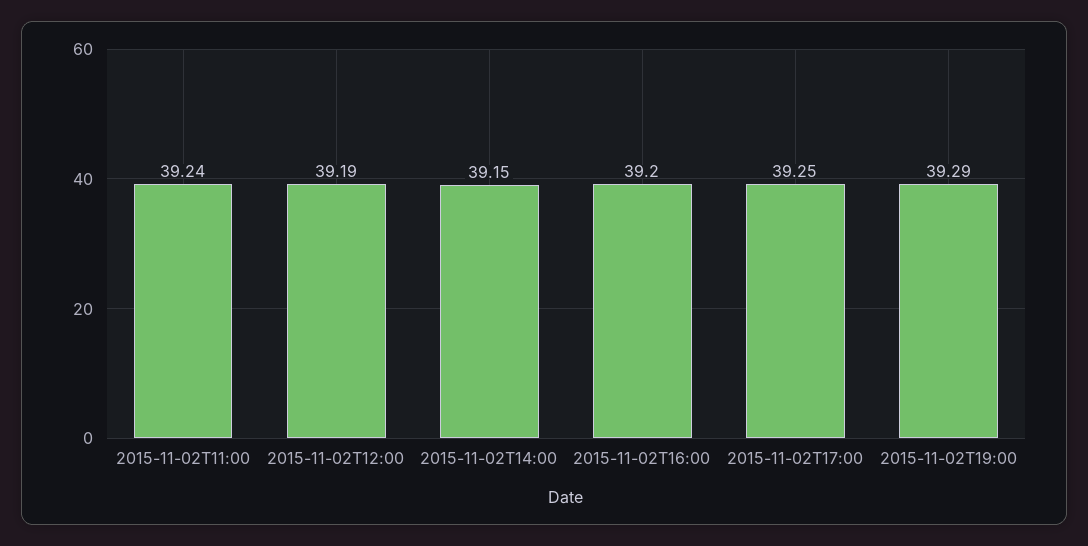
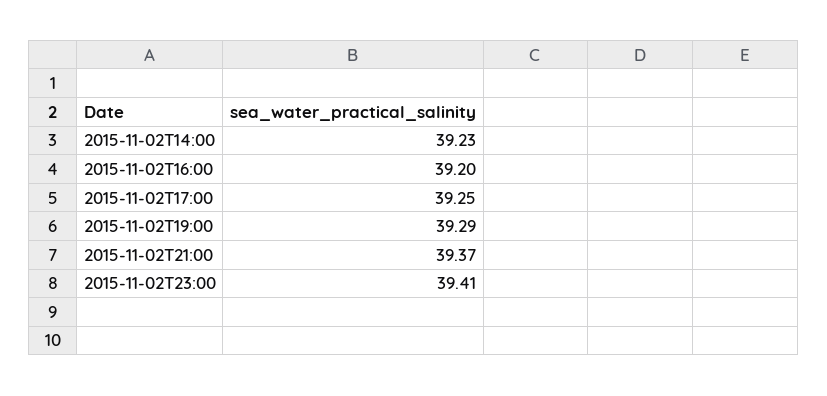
2015-11-02T11:00: 39.24 -> none
2015-11-02T12:00: 39.19 -> none
2015-11-02T14:00: 39.15 -> 39.23
2015-11-02T21:00: none -> 39.37
2015-11-02T23:00: none -> 39.41

